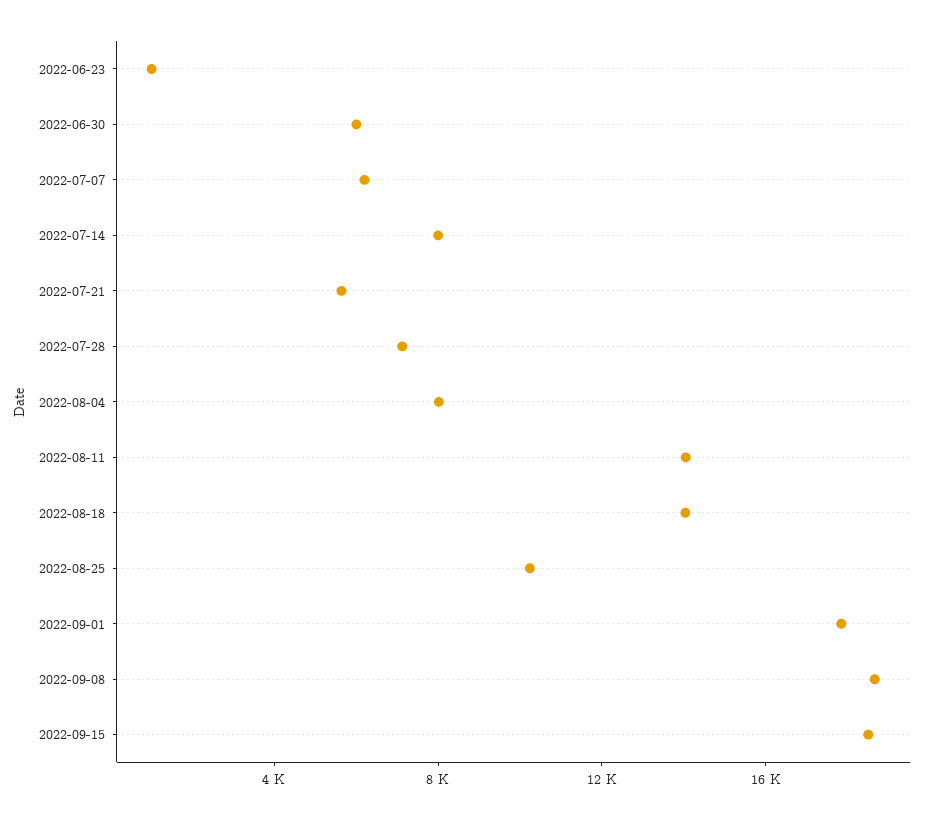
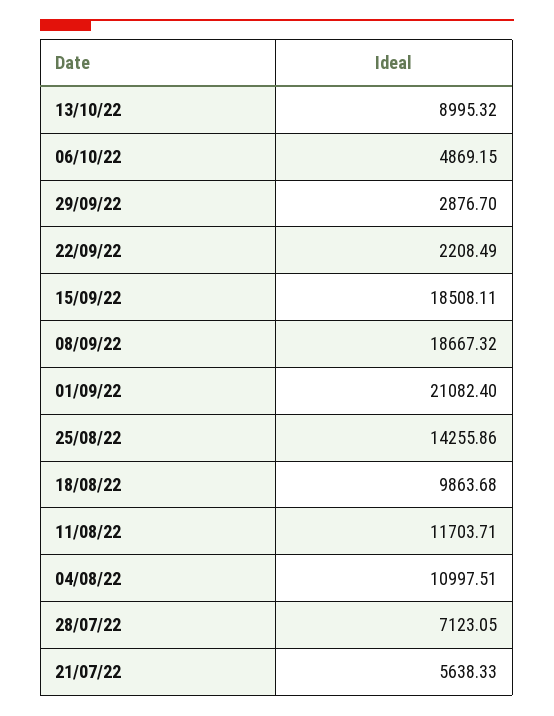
2022-06-23: 1000 -> none
2022-06-30: 6000 -> none
2022-07-07: 6000 -> none
2022-07-14: 8000 -> none
2022-08-04: 8000 -> 10997.51
2022-08-11: 14000 -> 11703.71
2022-08-18: 14000 -> 9863.68
2022-08-25: 10000 -> 14255.86
2022-09-01: 18000 -> 21082.4
13/10/22: none -> 8995.32
06/10/22: none -> 4869.15
29/09/22: none -> 2876.7
22/09/22: none -> 2208.49

